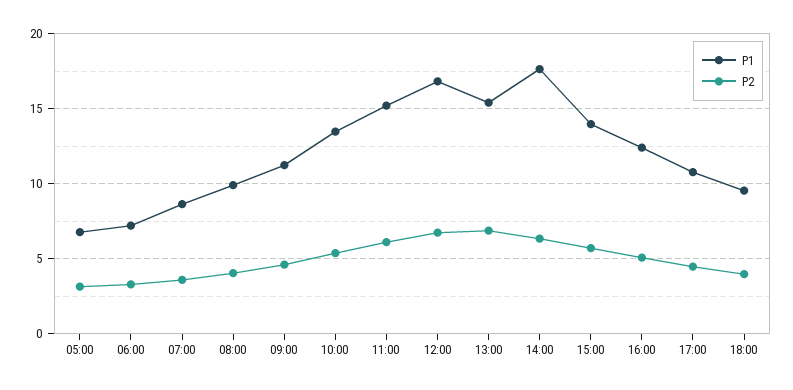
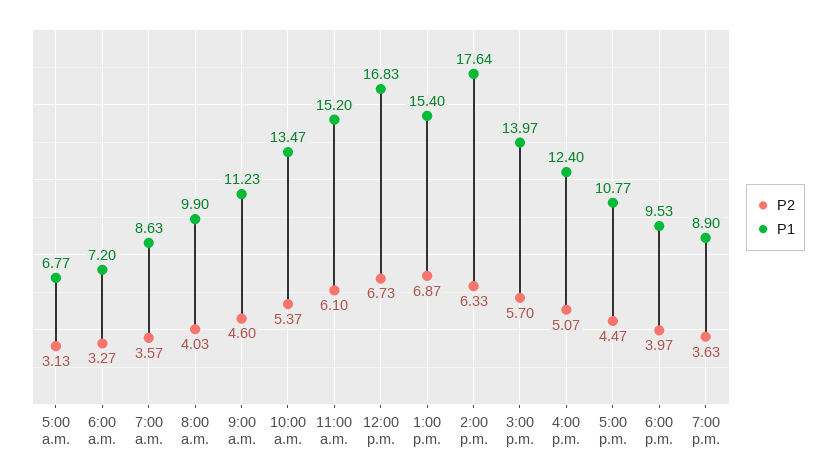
P2, 7:00 p.m.: none -> 3.63
P1, 7:00 p.m.: none -> 8.9

